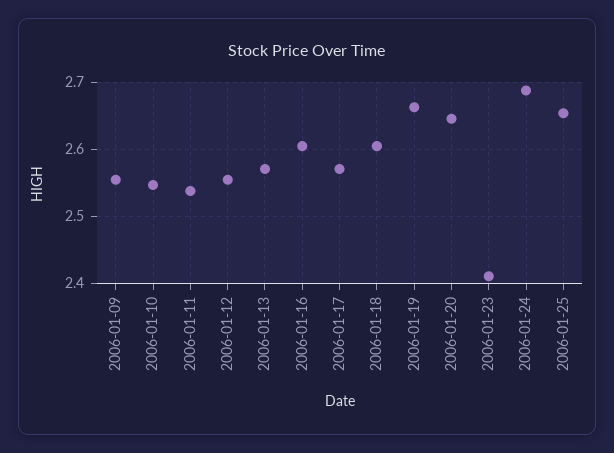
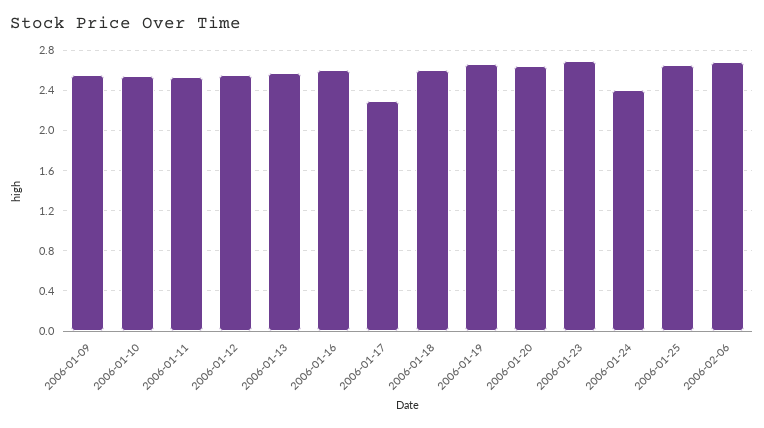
2006-01-17: 2.57 -> 2.3
2006-01-23: 2.41 -> 2.7
2006-01-24: 2.69 -> 2.4
2006-02-06: none -> 2.7

